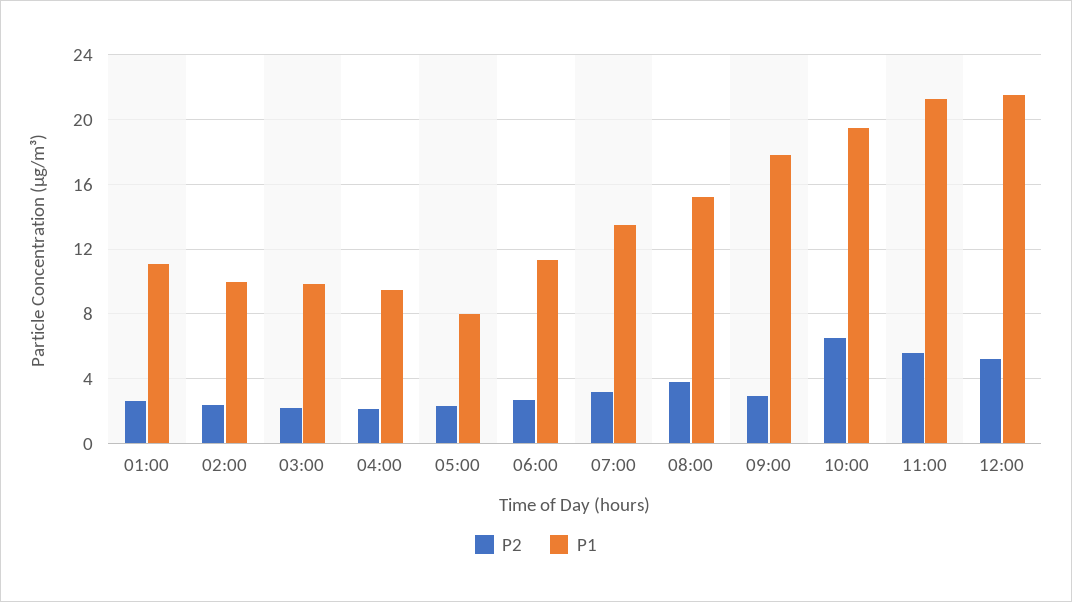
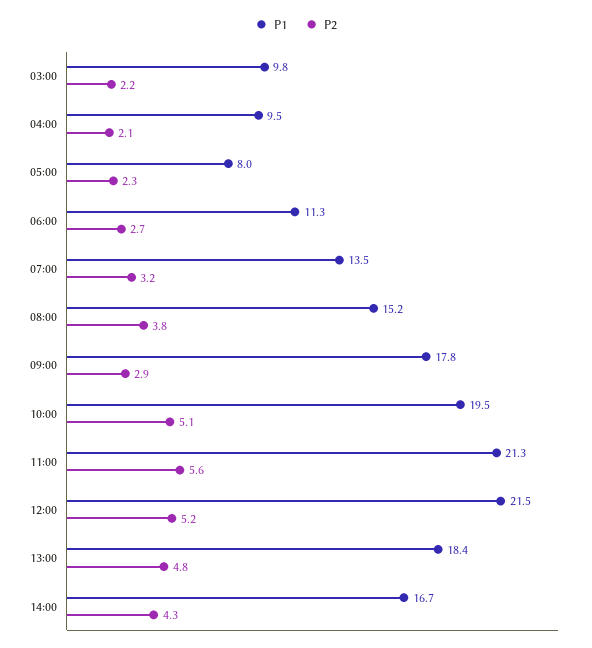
P2, 01:00: 2.5 -> none
P1, 01:00: 11 -> none
P2, 02:00: 2.5 -> none
P1, 02:00: 10 -> none
P2, 10:00: 6.5 -> 5.1
P1, 13:00: none -> 18.4
P2, 13:00: none -> 4.8
P1, 14:00: none -> 16.7
P2, 14:00: none -> 4.3

